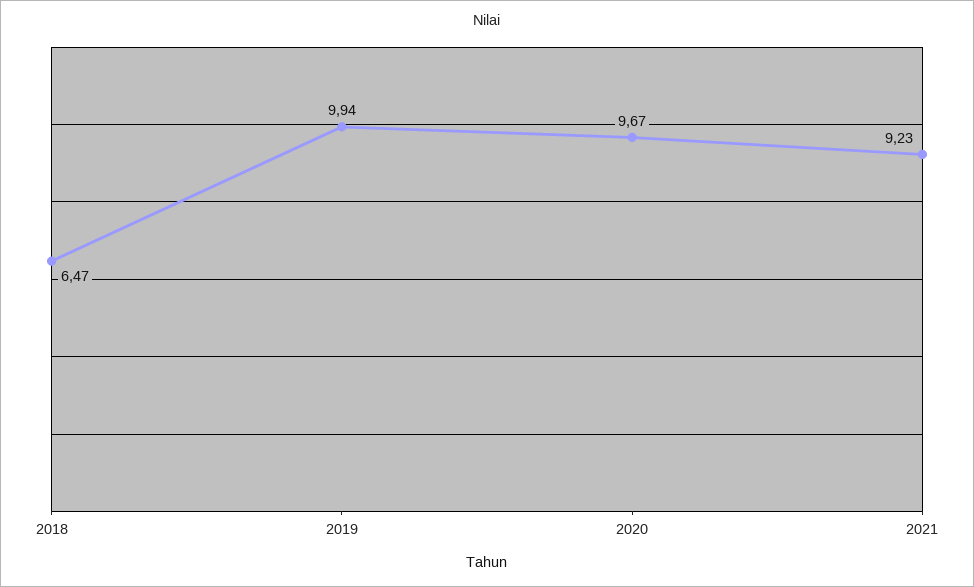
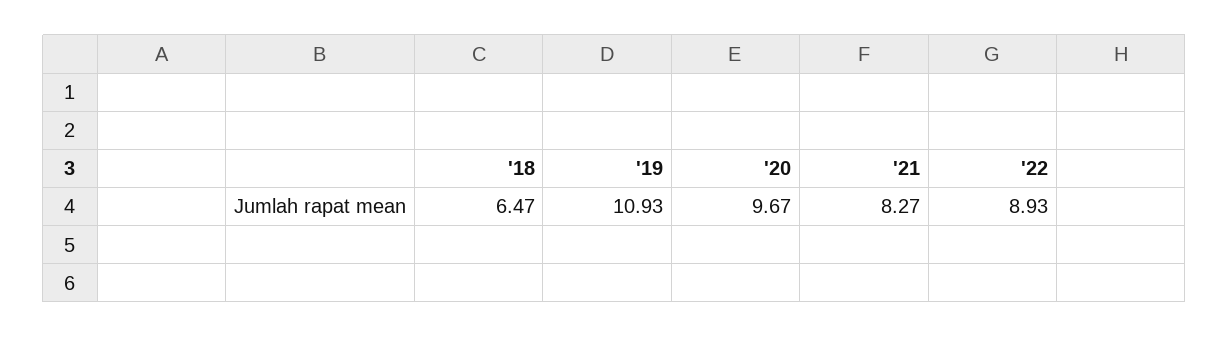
2019: 9.94 -> 10.93
2021: 9.23 -> 8.27
'22: none -> 8.93

